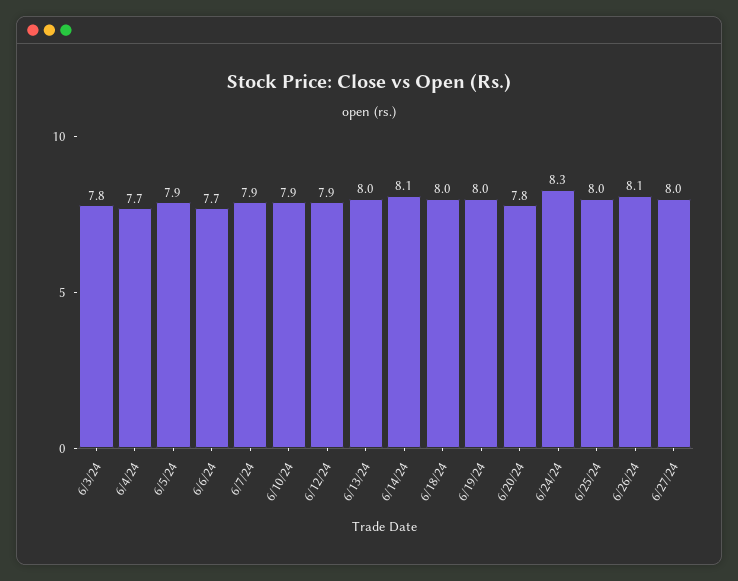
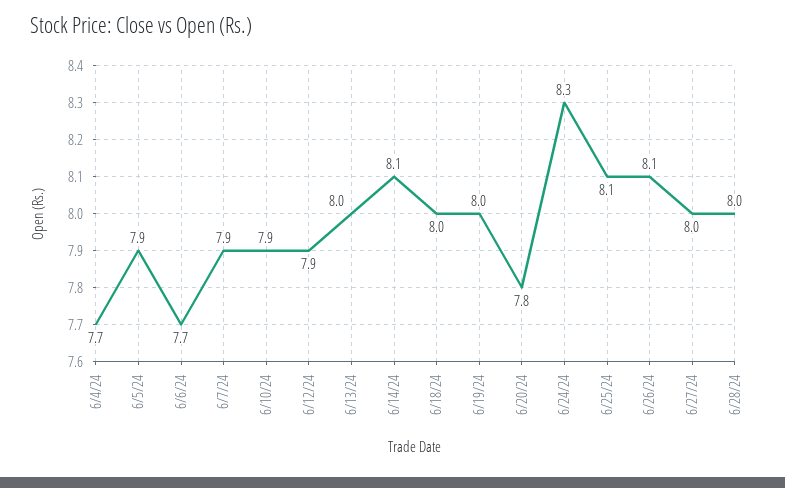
6/3/24: 7.8 -> none
6/25/24: 8 -> 8.1
6/28/24: none -> 8

